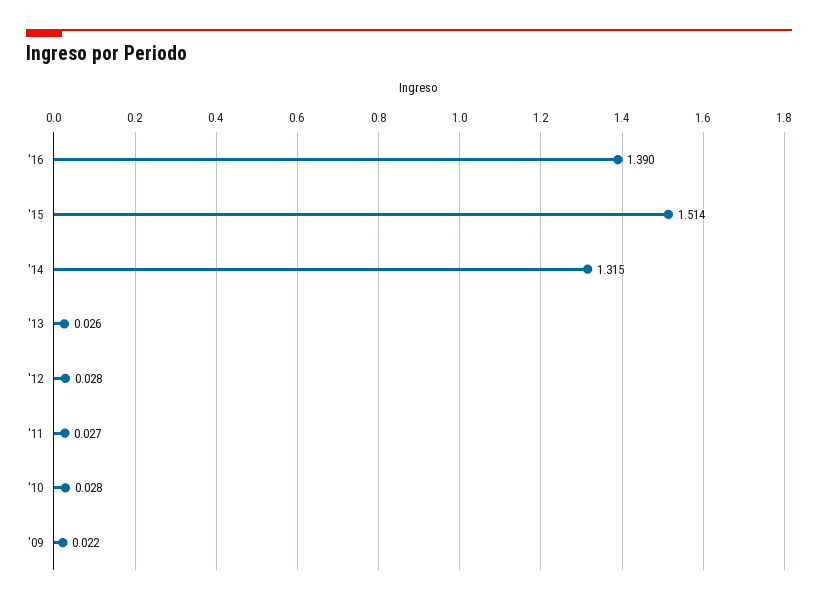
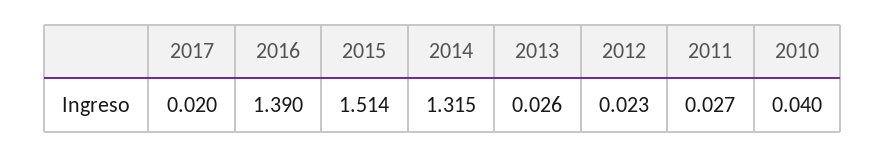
'12: 0.028 -> 0.023
'10: 0.028 -> 0.04
'09: 0.022 -> none
2017: none -> 0.02

